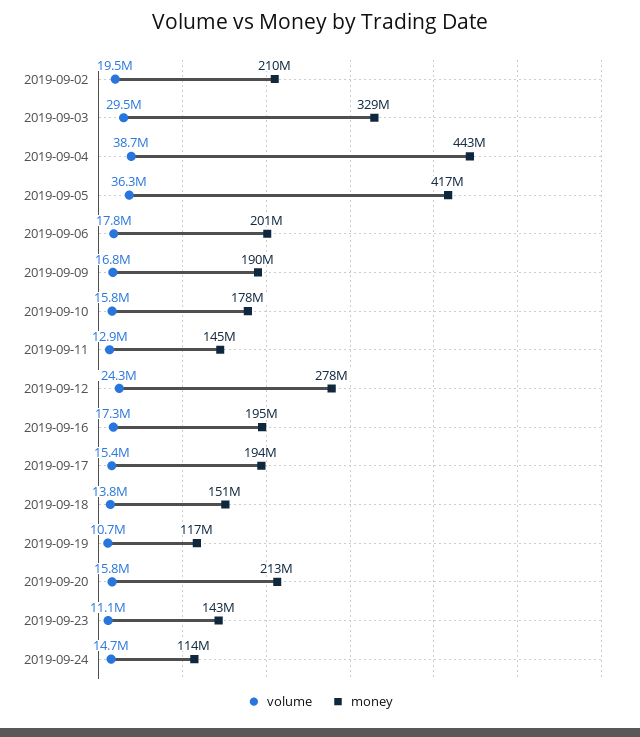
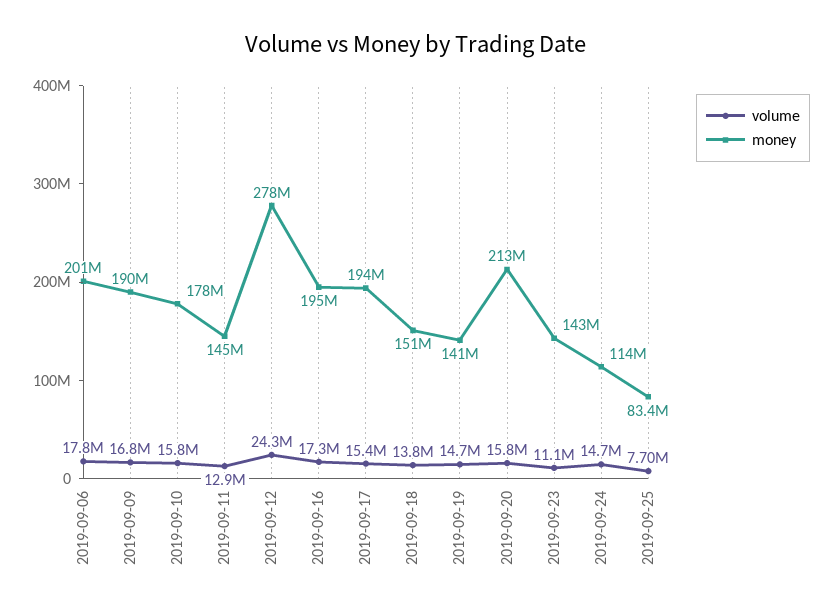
volume, 2019-09-02: 19500000 -> none
money, 2019-09-02: 210000000 -> none
volume, 2019-09-03: 29500000 -> none
money, 2019-09-03: 329000000 -> none
volume, 2019-09-04: 38700000 -> none
money, 2019-09-04: 443000000 -> none
volume, 2019-09-05: 36300000 -> none
money, 2019-09-05: 417000000 -> none
volume, 2019-09-19: 10700000 -> 14700000
money, 2019-09-19: 117000000 -> 141000000
volume, 2019-09-25: none -> 7700000
money, 2019-09-25: none -> 83400000

